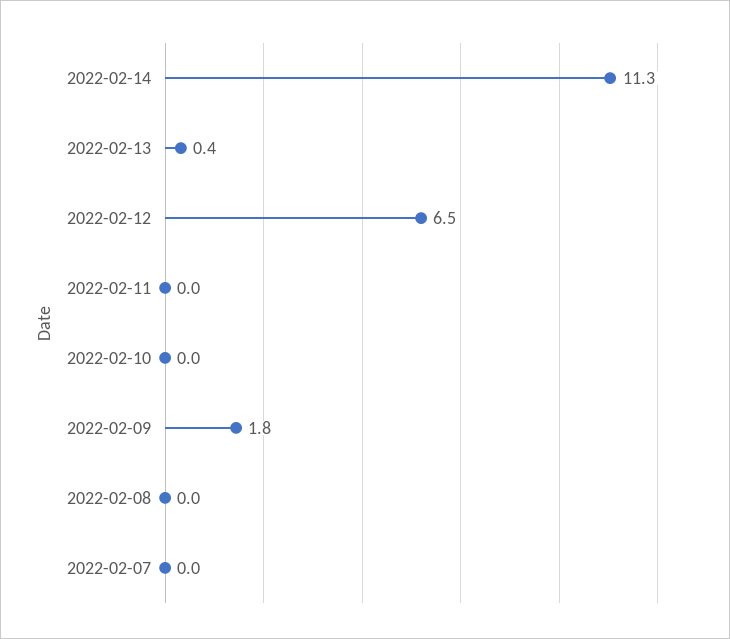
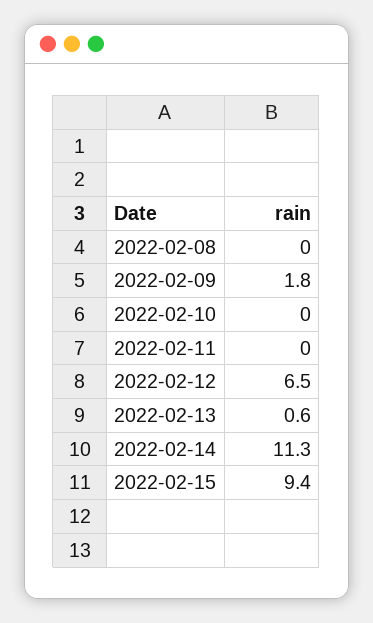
2022-02-13: 0.4 -> 0.6
2022-02-07: 0 -> none
2022-02-15: none -> 9.4

